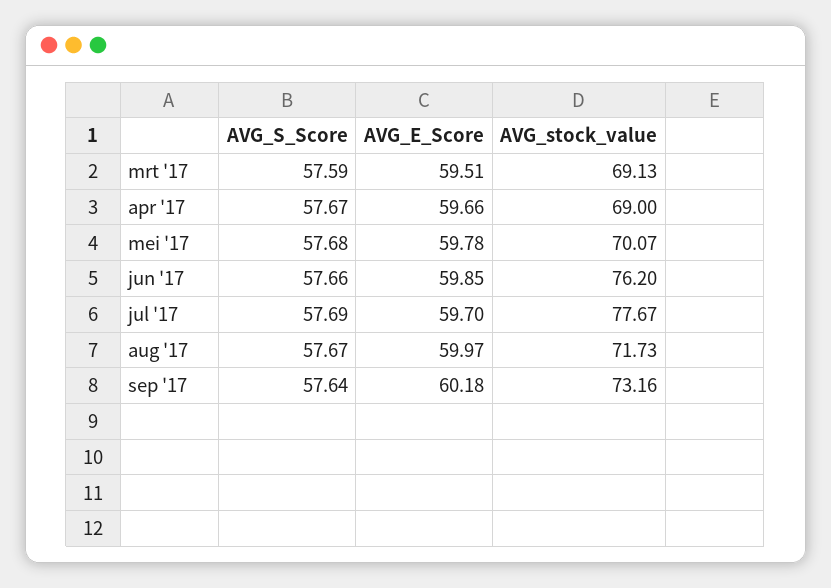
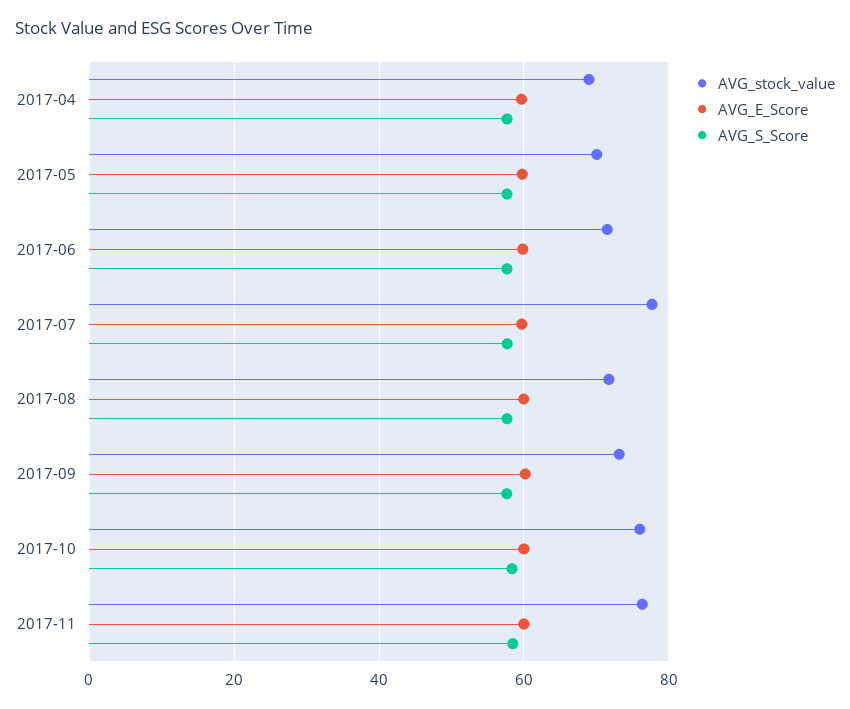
AVG_S_Score, mrt '17: 57.59 -> none
AVG_E_Score, mrt '17: 59.51 -> none
AVG_stock_value, mrt '17: 69.13 -> none
AVG_stock_value, jun '17: 76.2 -> 72
AVG_stock_value, 2017-10: none -> 76
AVG_E_Score, 2017-10: none -> 60
AVG_S_Score, 2017-10: none -> 58
AVG_stock_value, 2017-11: none -> 76
AVG_E_Score, 2017-11: none -> 60
AVG_S_Score, 2017-11: none -> 58

